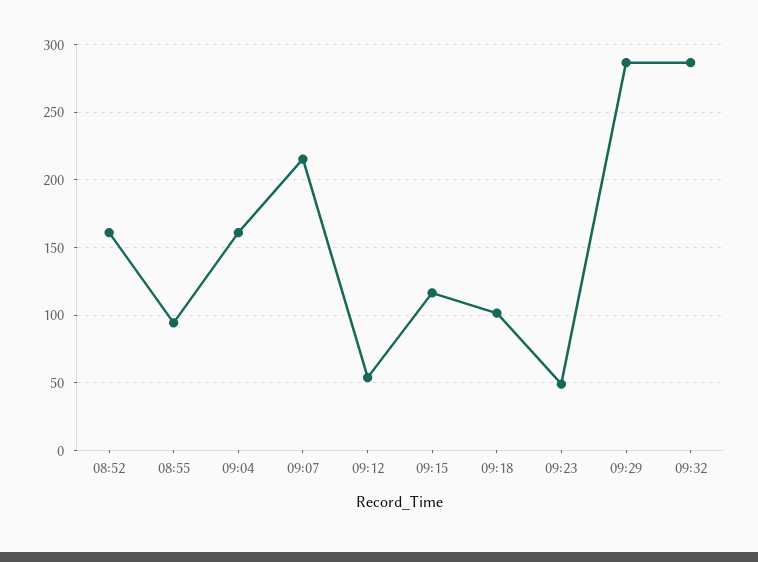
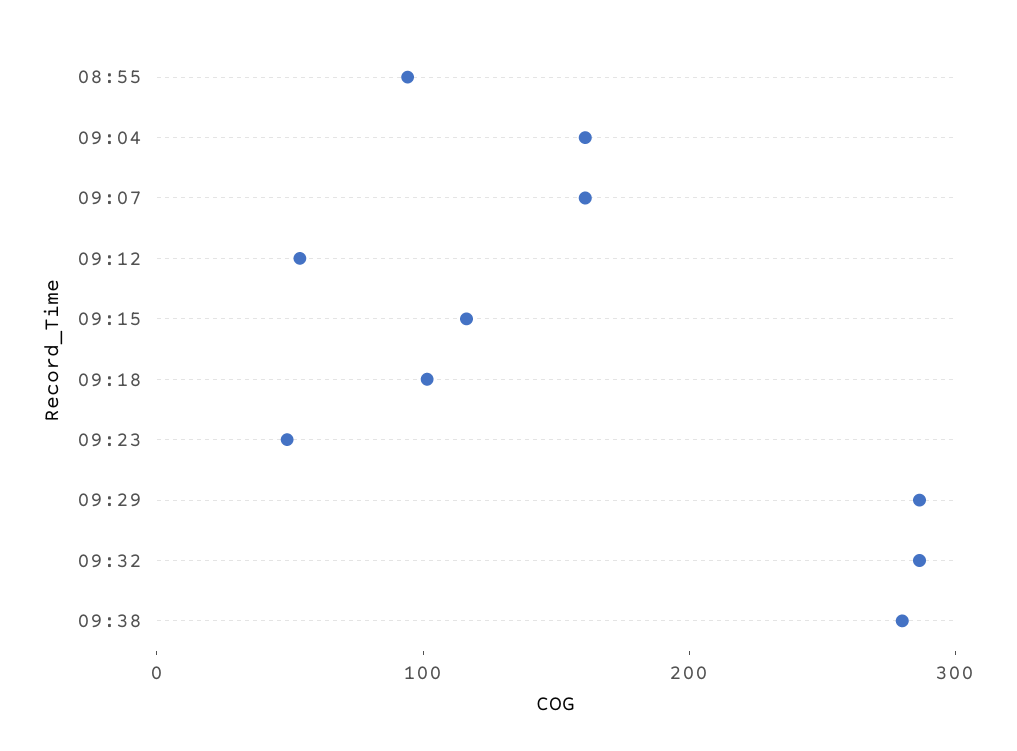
08:52: 160 -> none
09:07: 215 -> 160
09:38: none -> 280

